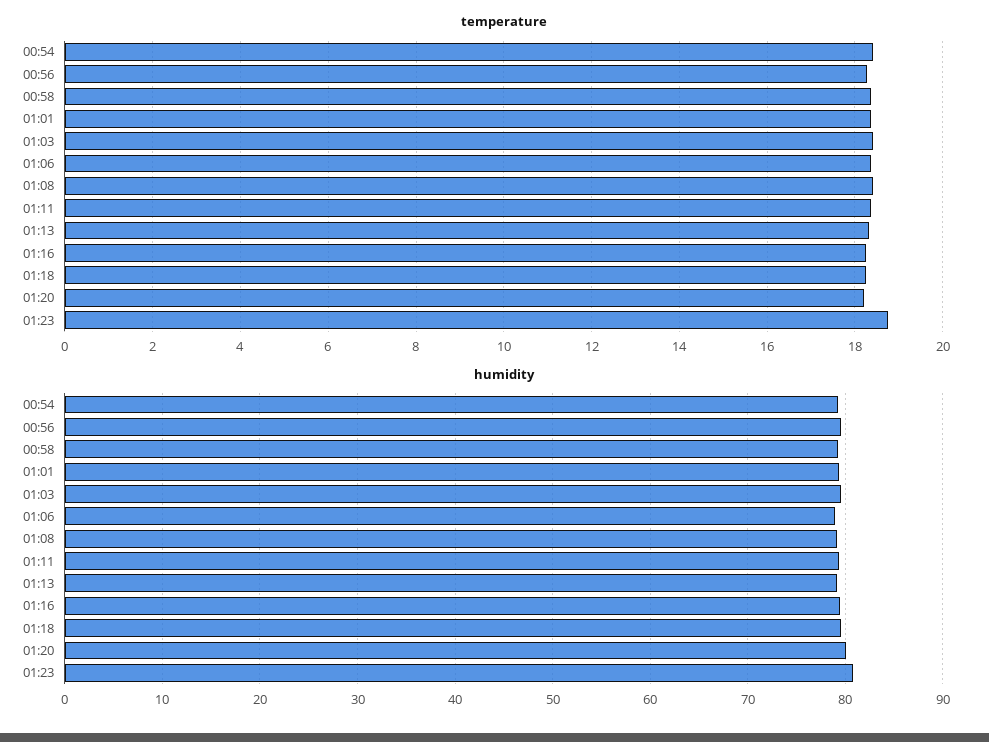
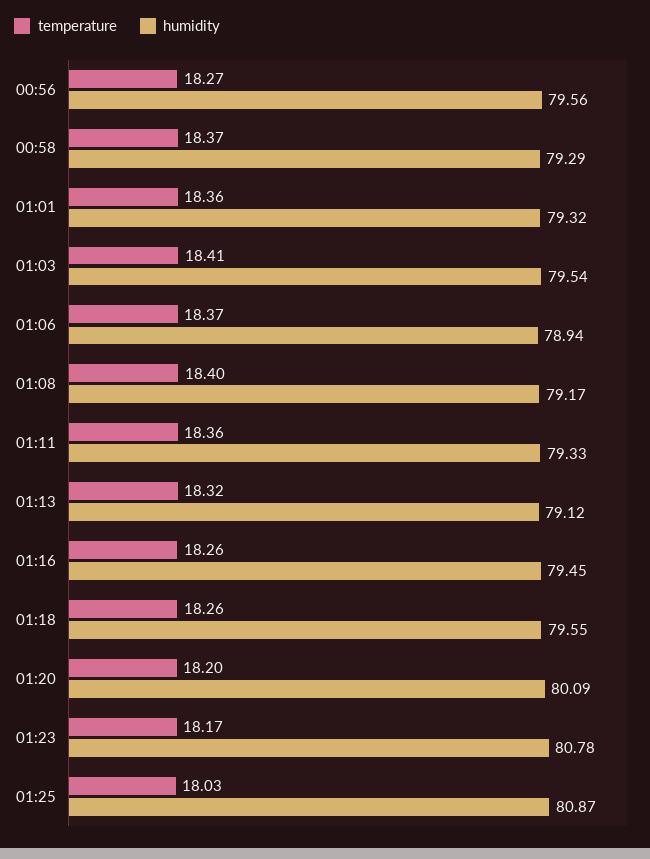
temperature, 00:54: 18.4 -> none
temperature, 01:23: 18.8 -> 18.17
humidity, 00:54: 79 -> none
temperature, 01:25: none -> 18.03
humidity, 01:25: none -> 80.87

